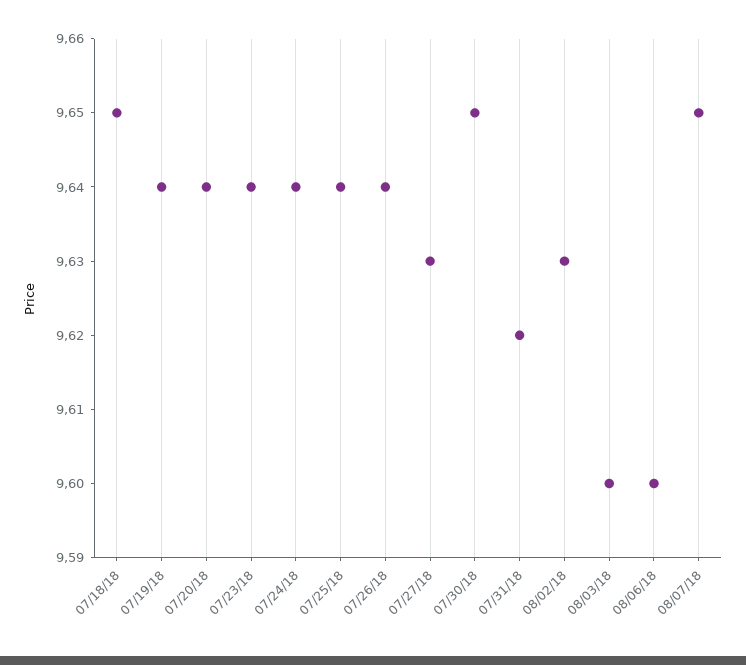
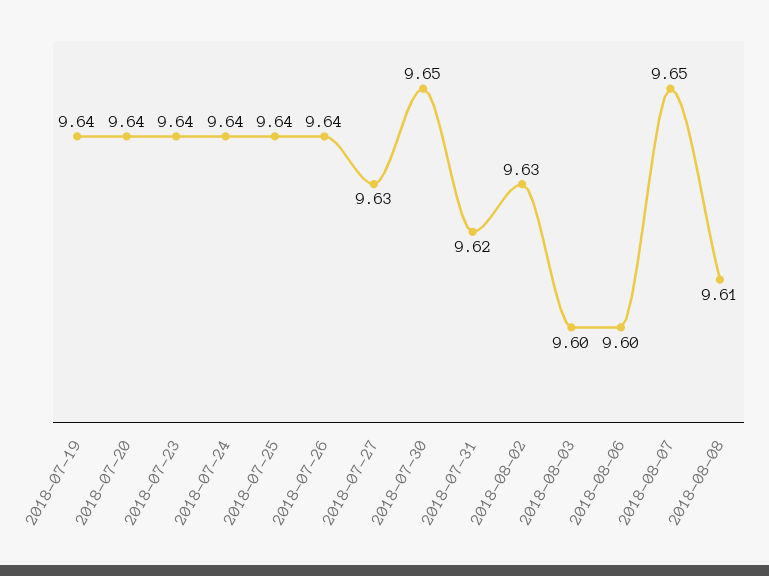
07/18/18: 9.65 -> none
2018-08-08: none -> 9.61

